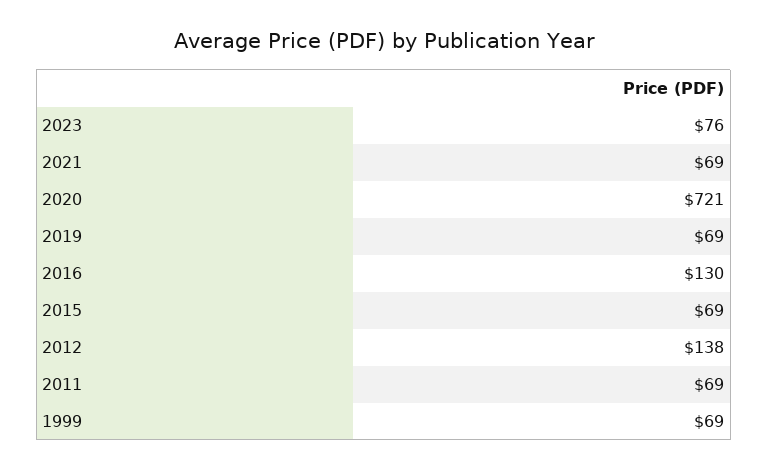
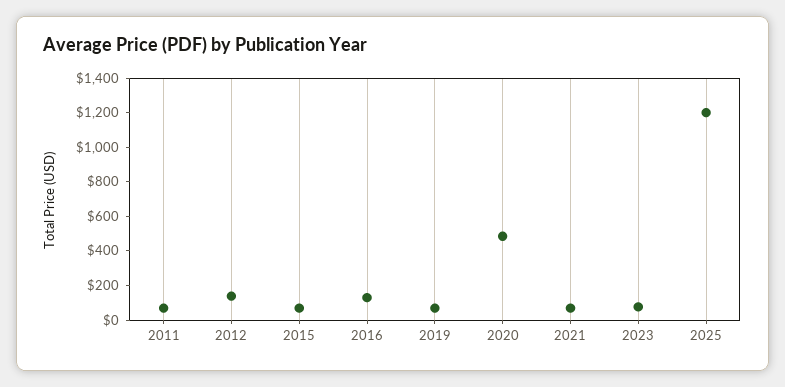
2020: 721 -> 500
1999: 69 -> none
2025: none -> 1200

